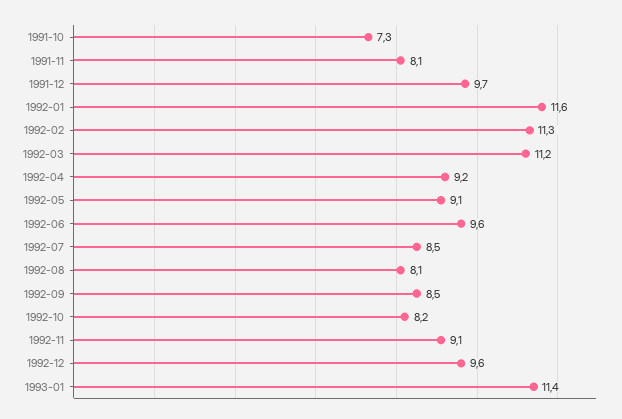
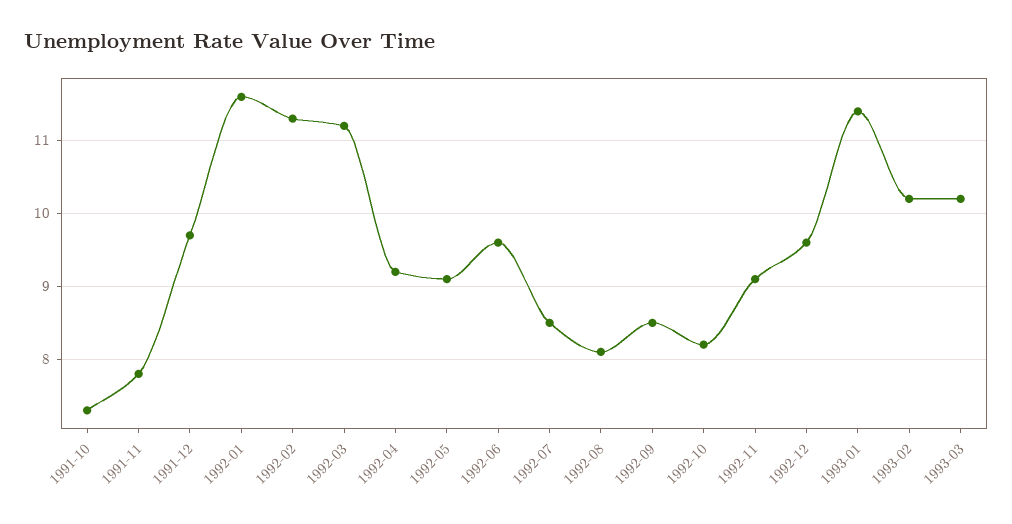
1991-11: 8.1 -> 7.8
1993-02: none -> 10.2
1993-03: none -> 10.2

